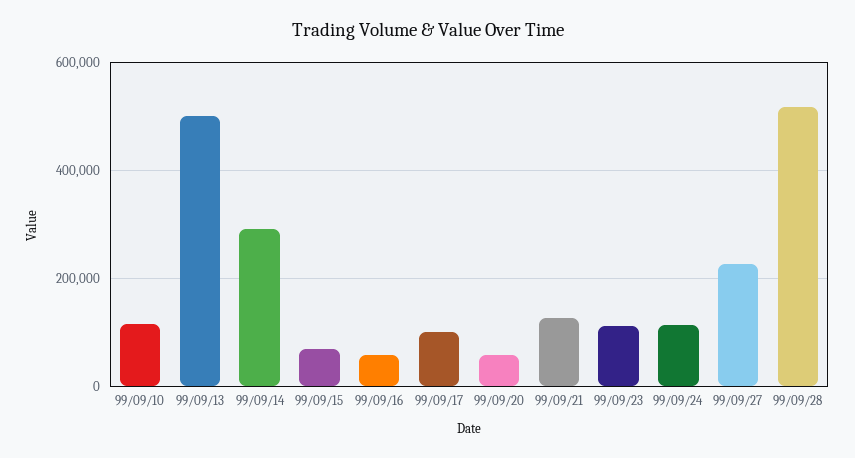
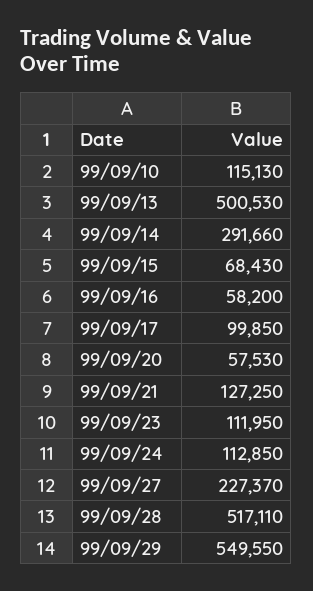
99/09/29: none -> 549550

